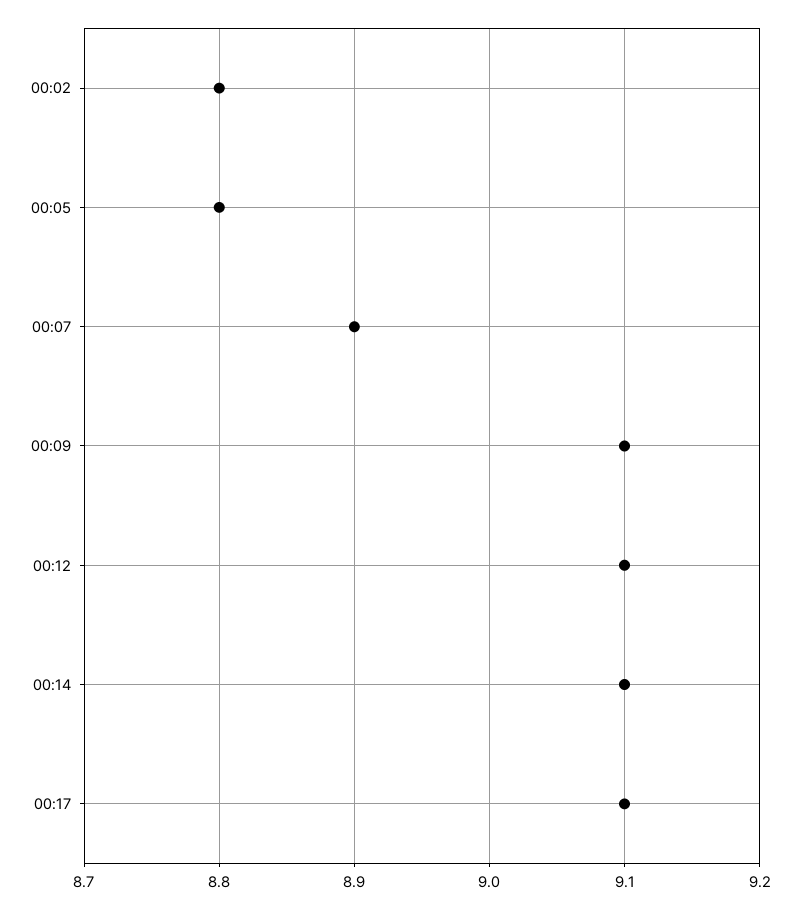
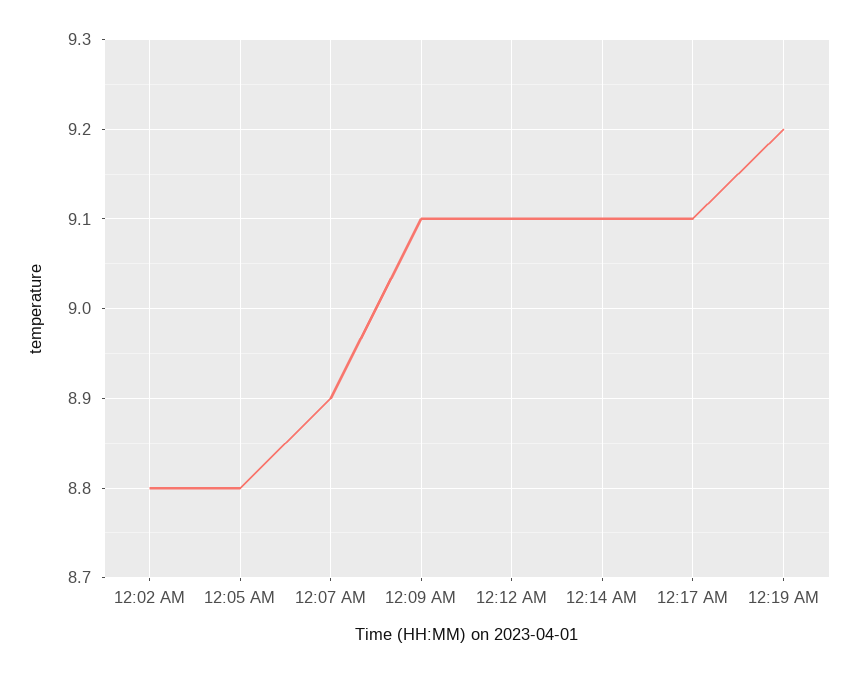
12:19 AM: none -> 9.2

